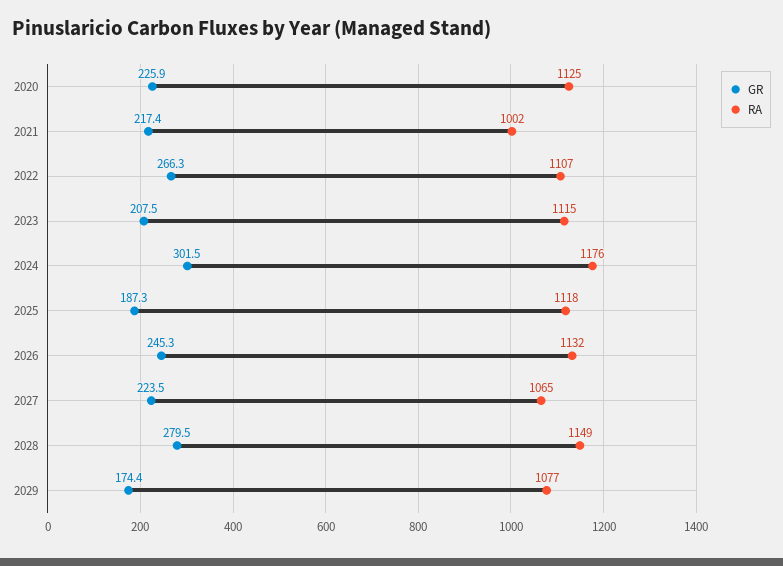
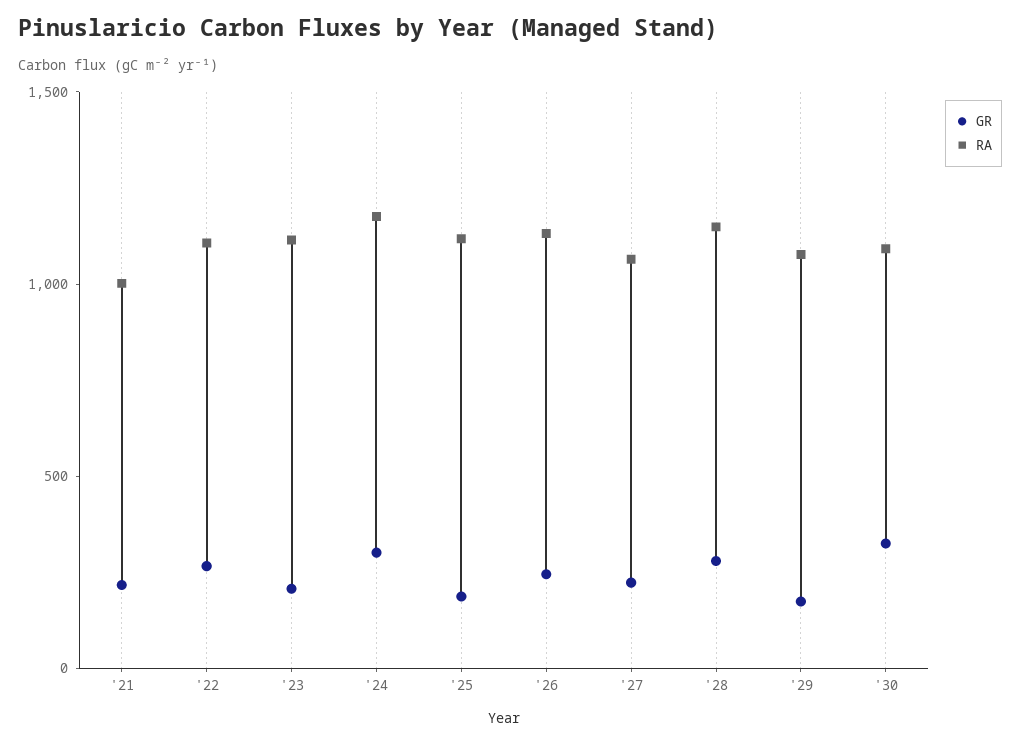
GR, 2020: 225.9 -> none
RA, 2020: 1125 -> none
GR, '30: none -> 300
RA, '30: none -> 1100

